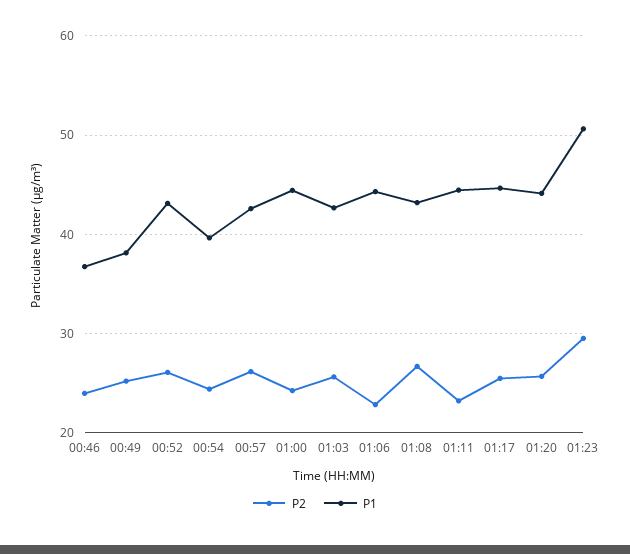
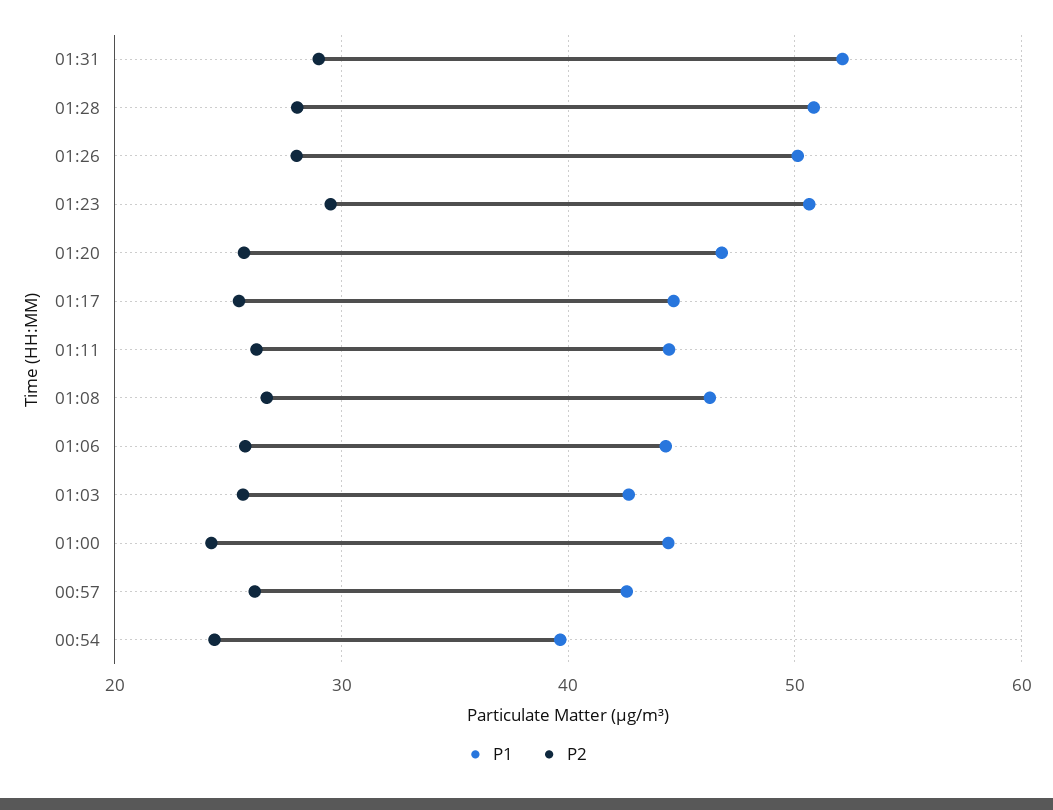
P2, 00:46: 24 -> none
P1, 00:46: 37 -> none
P2, 00:49: 25 -> none
P1, 00:49: 38 -> none
P2, 00:52: 26 -> none
P1, 00:52: 43 -> none
P2, 01:06: 23 -> 26
P1, 01:08: 43 -> 46
P2, 01:11: 23 -> 26
P1, 01:20: 44 -> 47
P1, 01:31: none -> 52
P2, 01:31: none -> 29
P1, 01:28: none -> 51
P2, 01:28: none -> 28
P1, 01:26: none -> 50
P2, 01:26: none -> 28

